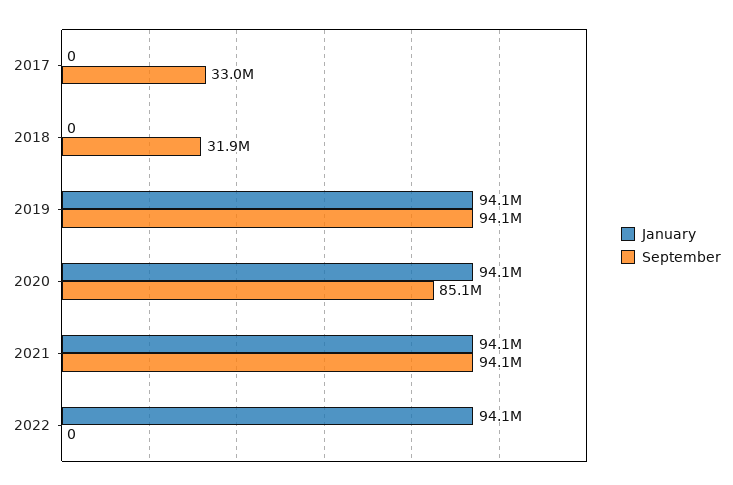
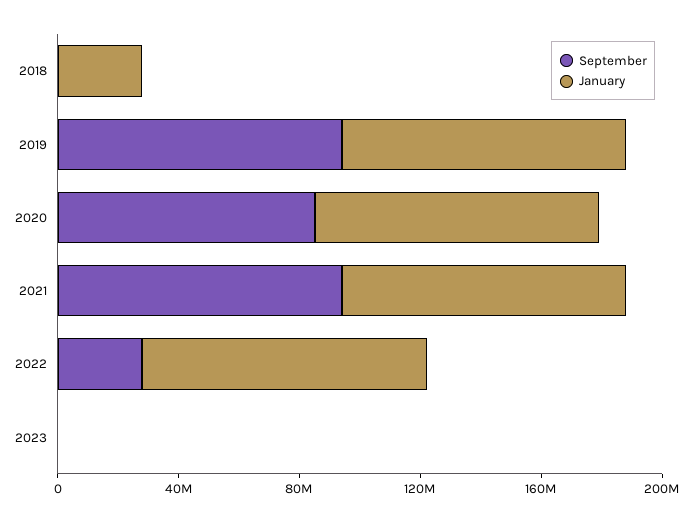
January, 2017: 0 -> none
September, 2017: 33000000 -> none
January, 2018: 0 -> 30000000
September, 2018: 31900000 -> 0
September, 2022: 0 -> 30000000
September, 2023: none -> 0
January, 2023: none -> 0

